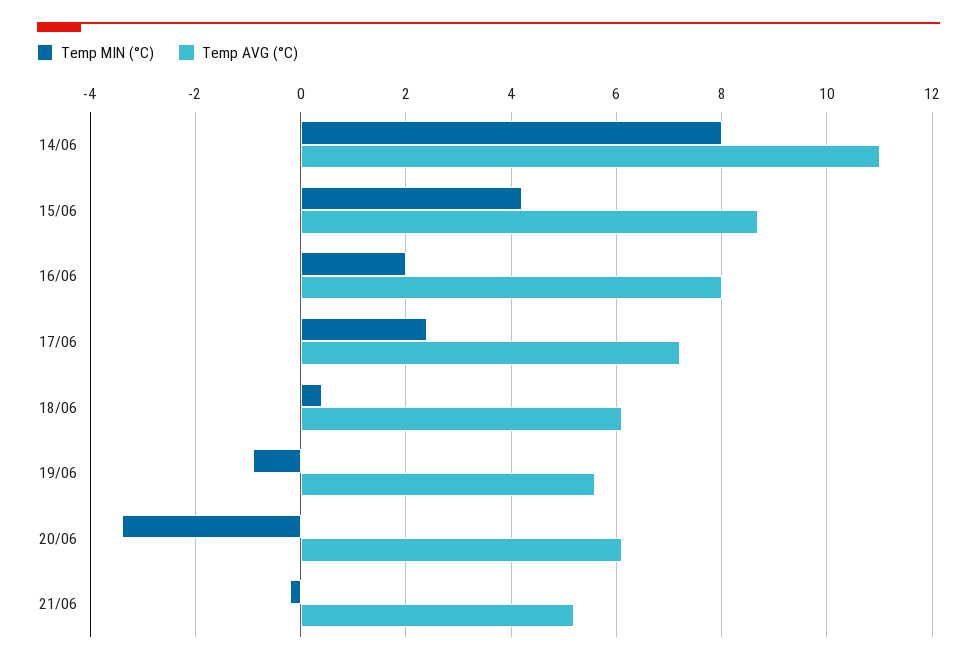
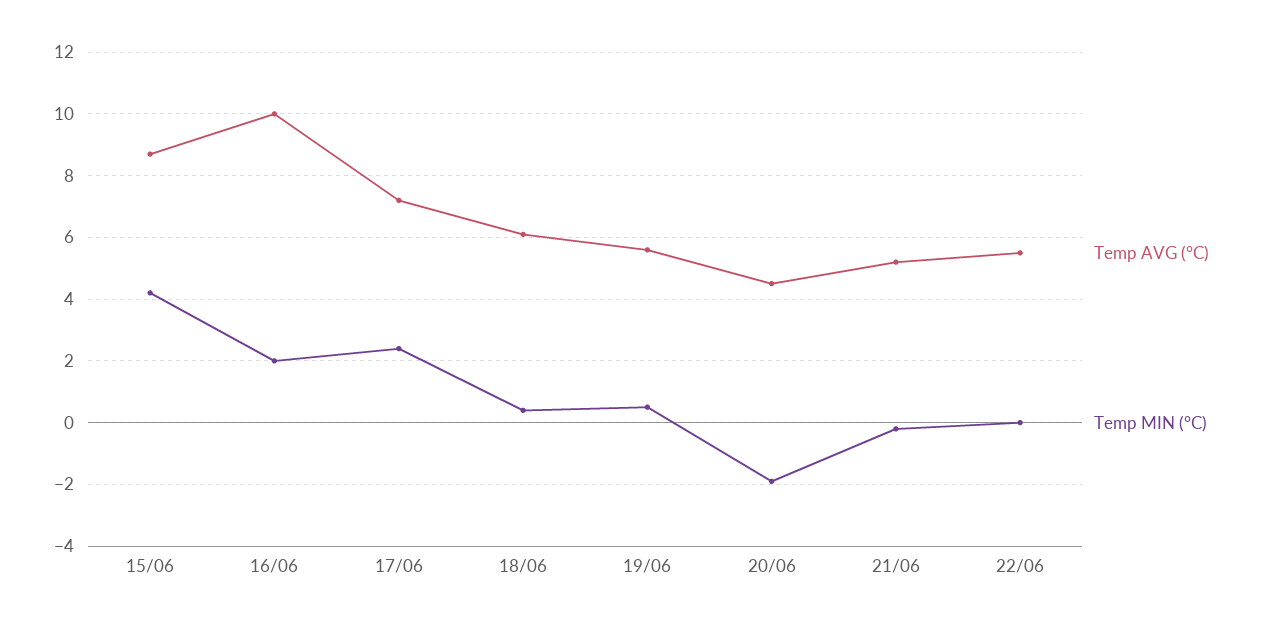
Temp MIN (°C), 14/06: 8 -> none
Temp AVG (°C), 14/06: 11 -> none
Temp AVG (°C), 16/06: 8 -> 10
Temp MIN (°C), 19/06: -1 -> 0.5
Temp MIN (°C), 20/06: -3.5 -> -2
Temp AVG (°C), 20/06: 6 -> 4.5
Temp AVG (°C), 22/06: none -> 5.5
Temp MIN (°C), 22/06: none -> 0

